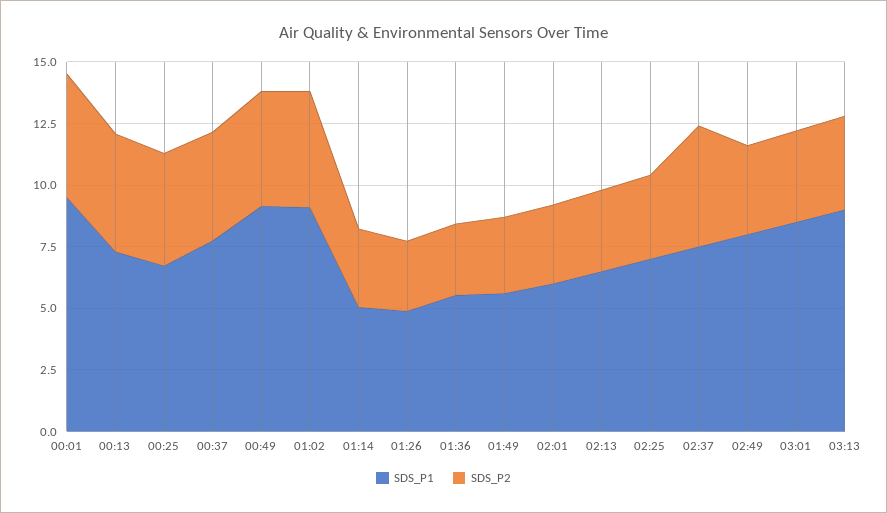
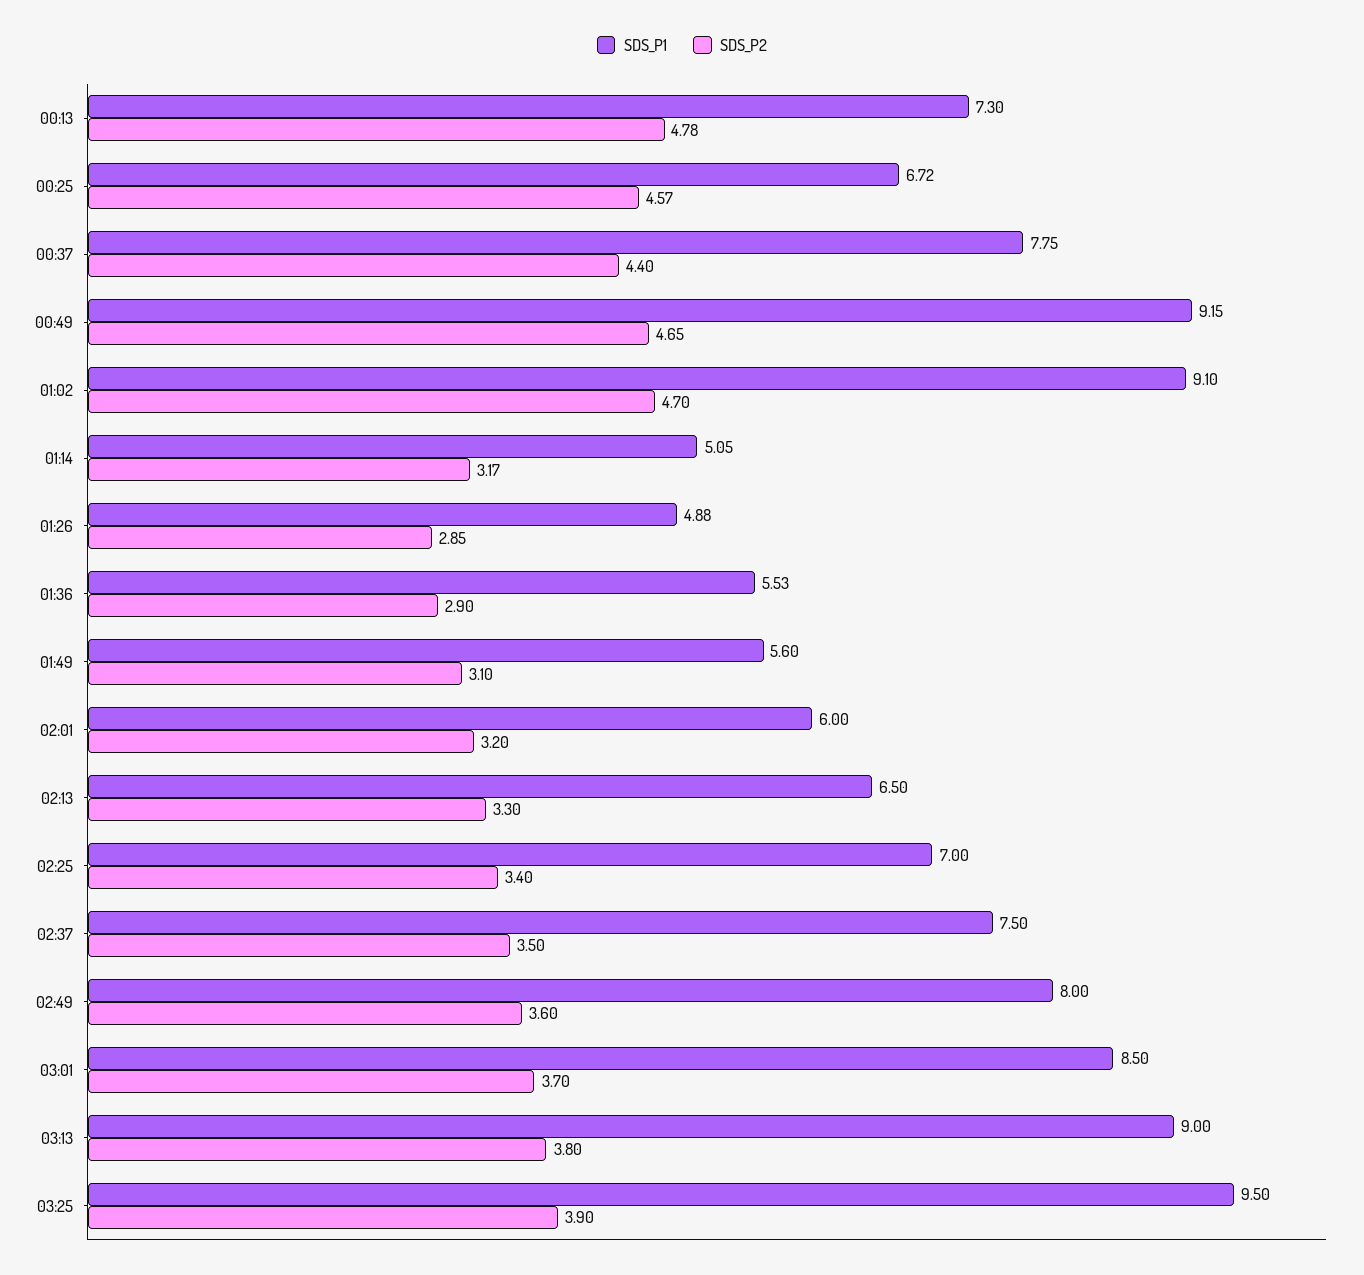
SDS_P1, 00:01: 9.5 -> none
SDS_P2, 00:01: 5 -> none
SDS_P2, 02:37: 5 -> 3.5
SDS_P1, 03:25: none -> 9.5
SDS_P2, 03:25: none -> 3.9

